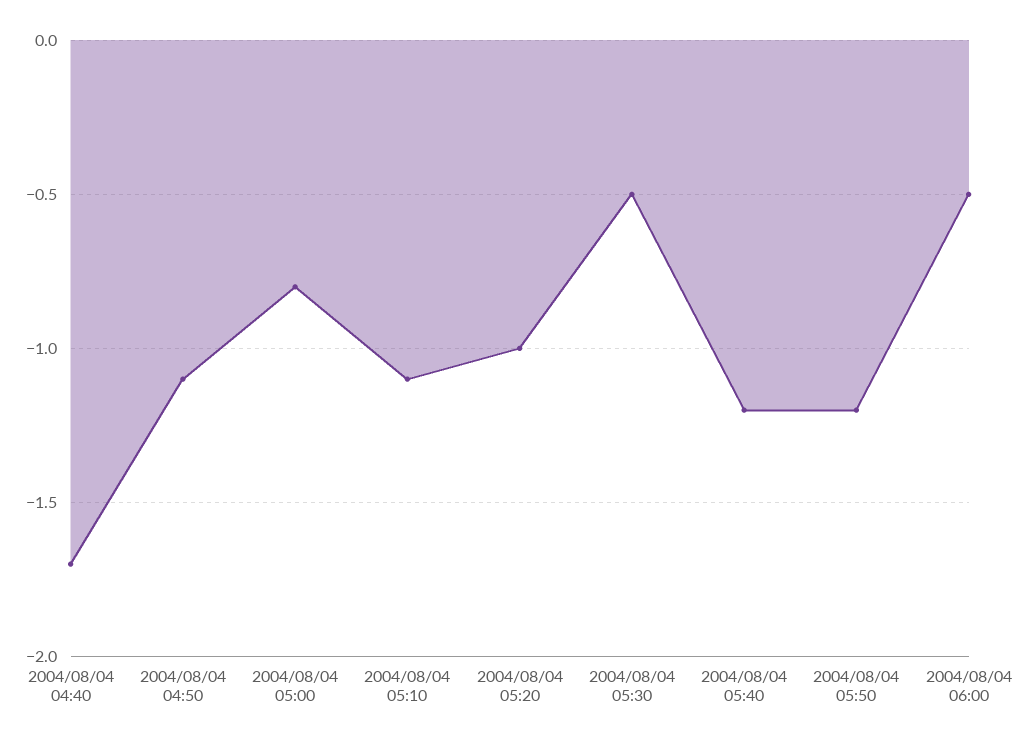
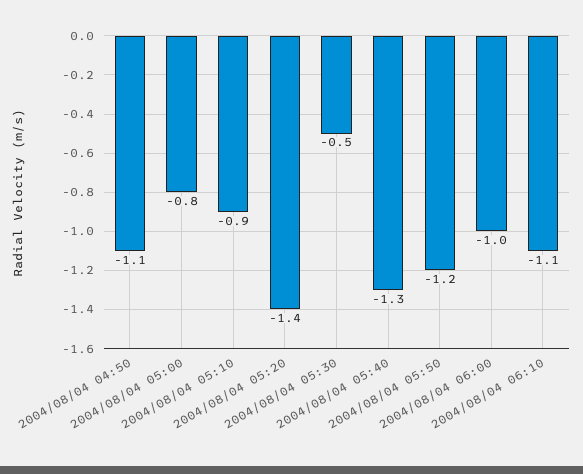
2004/08/04 04:40: -1.7 -> none
2004/08/04 05:10: -1.1 -> -0.9
2004/08/04 05:20: -1 -> -1.4
2004/08/04 05:40: -1.2 -> -1.3
2004/08/04 06:00: -0.5 -> -1
2004/08/04 06:10: none -> -1.1

